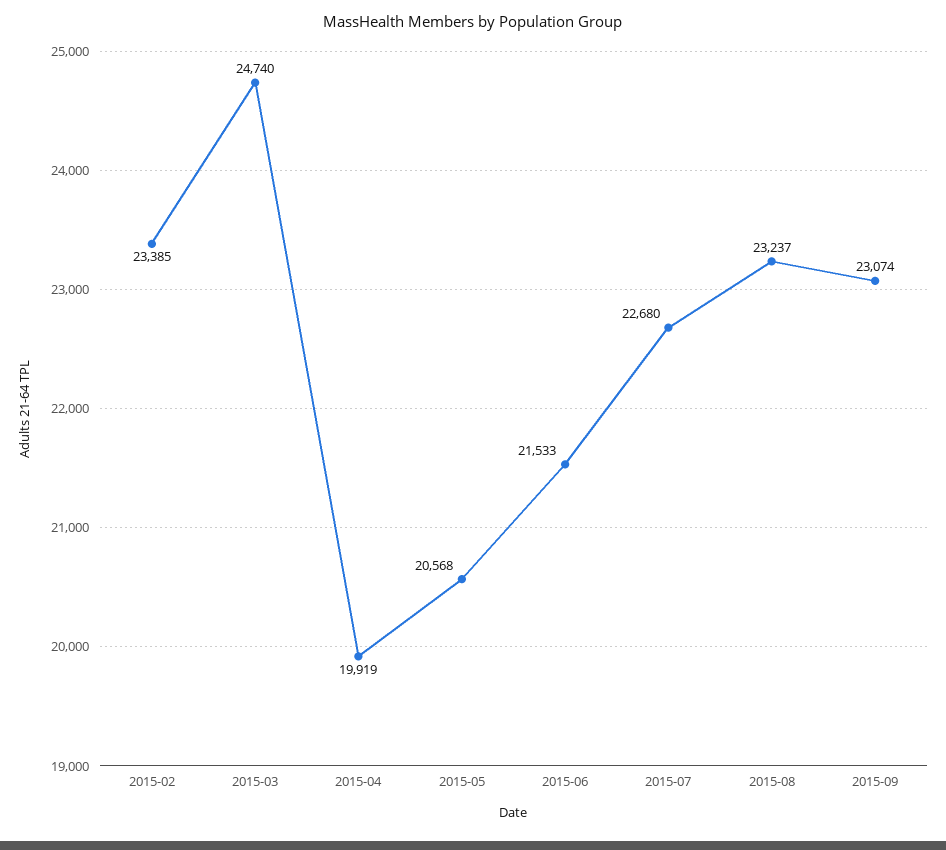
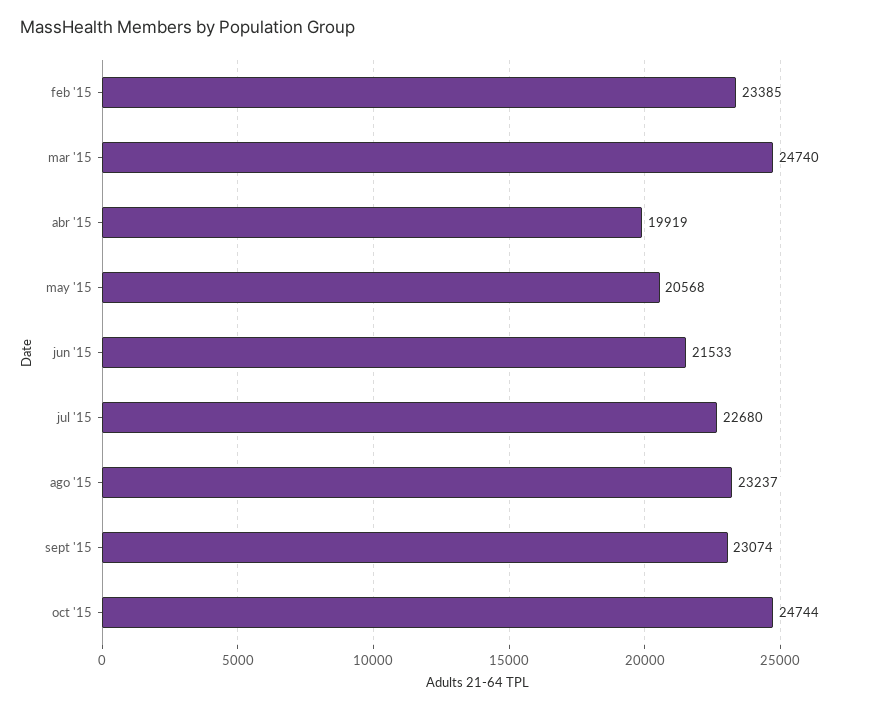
oct '15: none -> 24744

